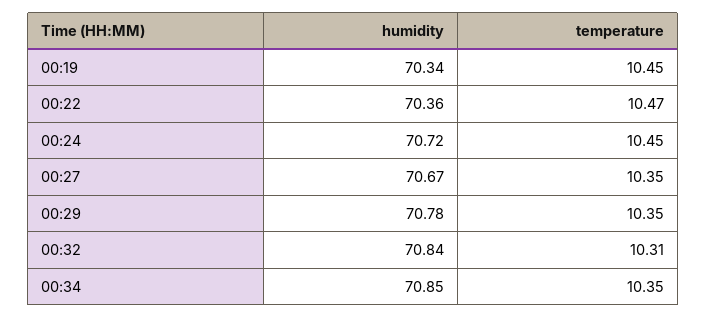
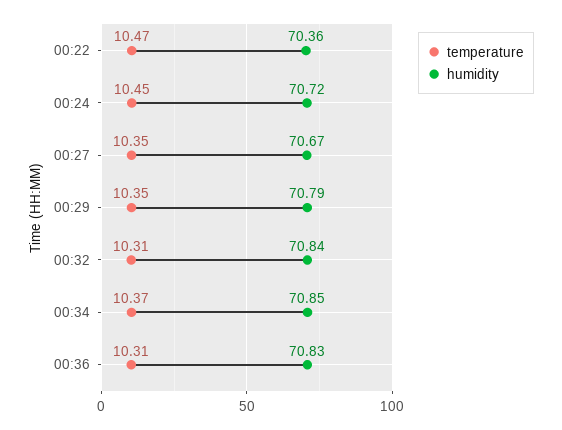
humidity, 00:19: 70.34 -> none
temperature, 00:19: 10.45 -> none
humidity, 00:29: 70.78 -> 70.79
temperature, 00:34: 10.35 -> 10.37
temperature, 00:36: none -> 10.31
humidity, 00:36: none -> 70.83

